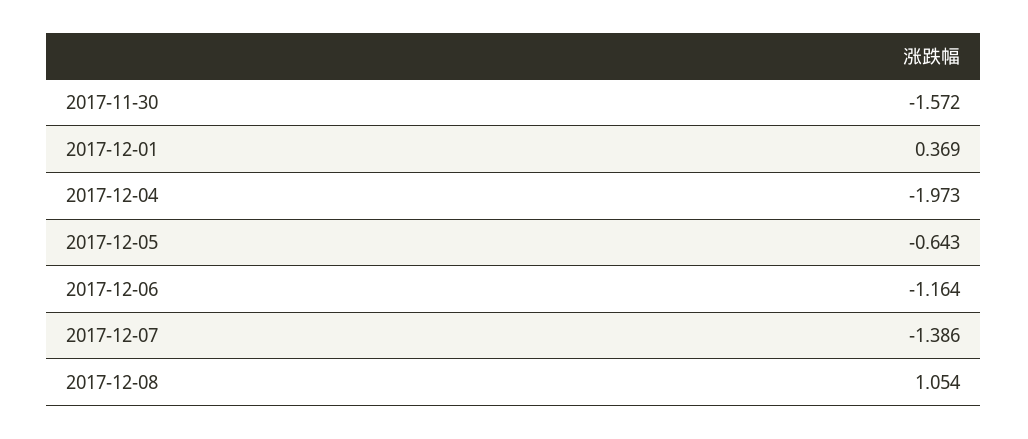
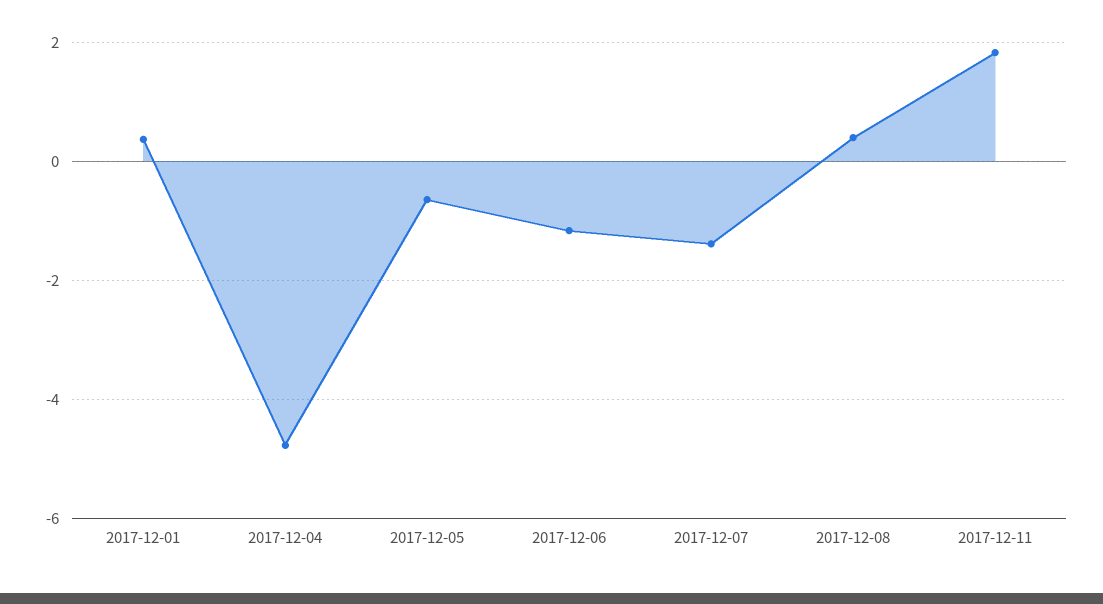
2017-11-30: -1.572 -> none
2017-12-04: -1.973 -> -4.8
2017-12-08: 1.054 -> 0.4
2017-12-11: none -> 1.8

